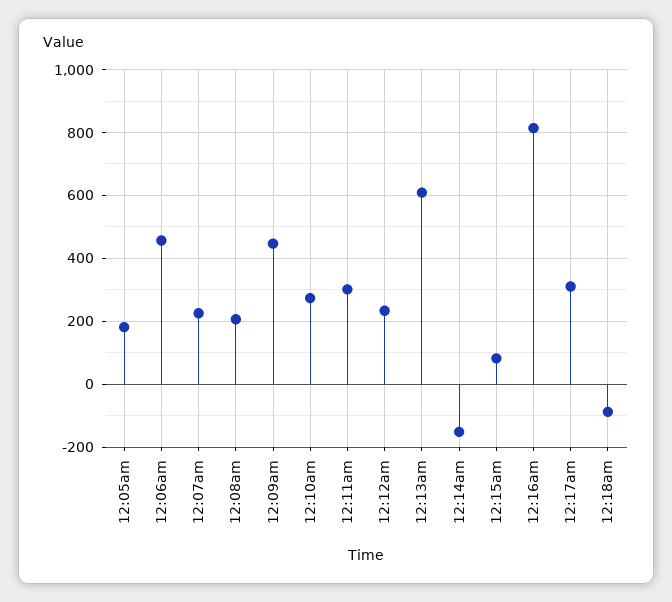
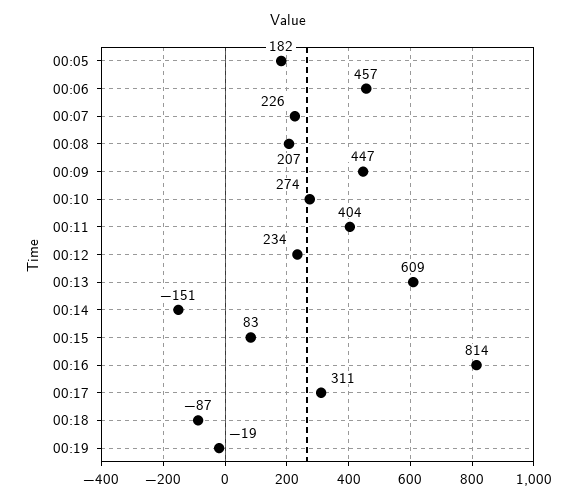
12:11am: 300 -> 404
00:19: none -> -19

